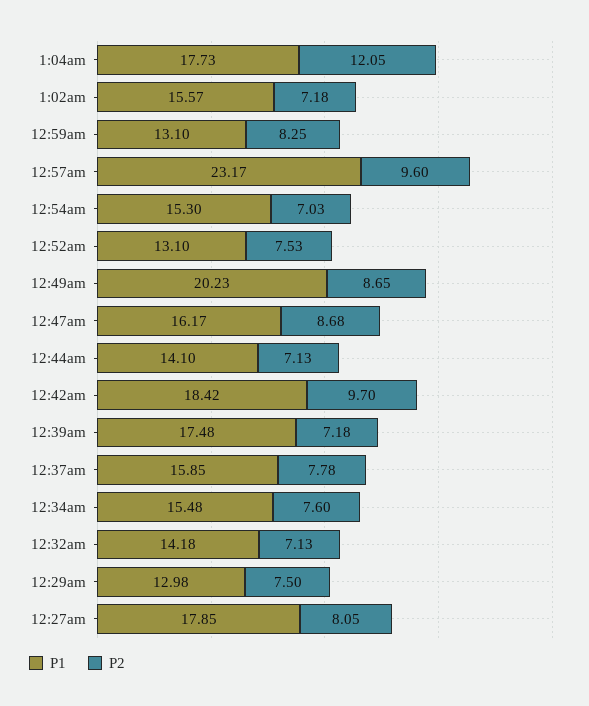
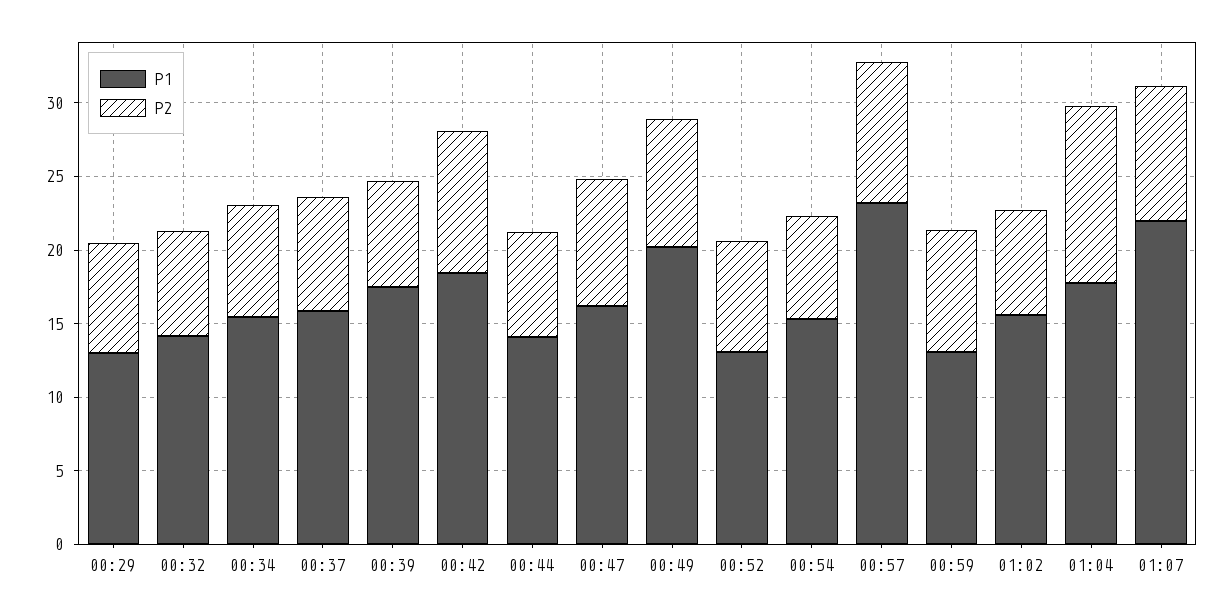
P1, 12:27am: 17.85 -> none
P2, 12:27am: 8.05 -> none
P1, 01:07: none -> 22
P2, 01:07: none -> 9

